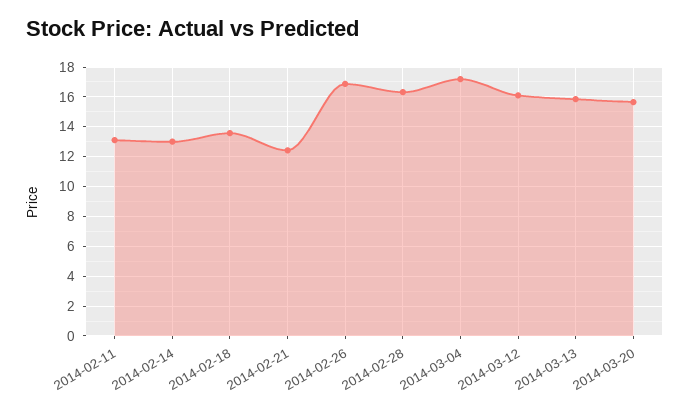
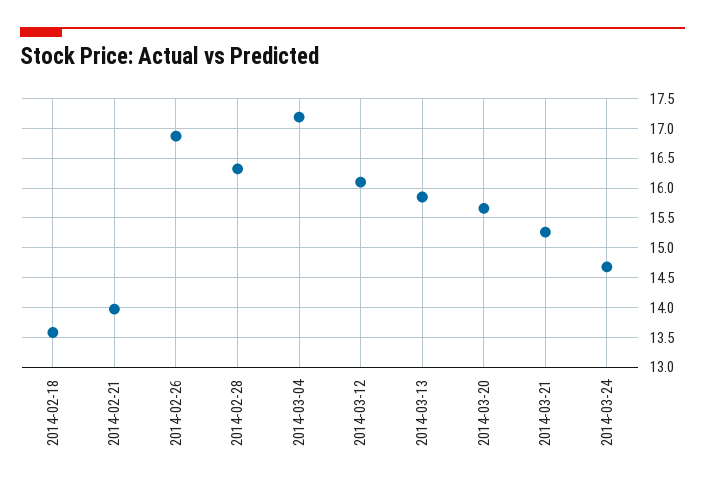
2014-02-11: 13 -> none
2014-02-14: 13 -> none
2014-02-21: 12.5 -> 14
2014-03-21: none -> 15.25
2014-03-24: none -> 14.75

